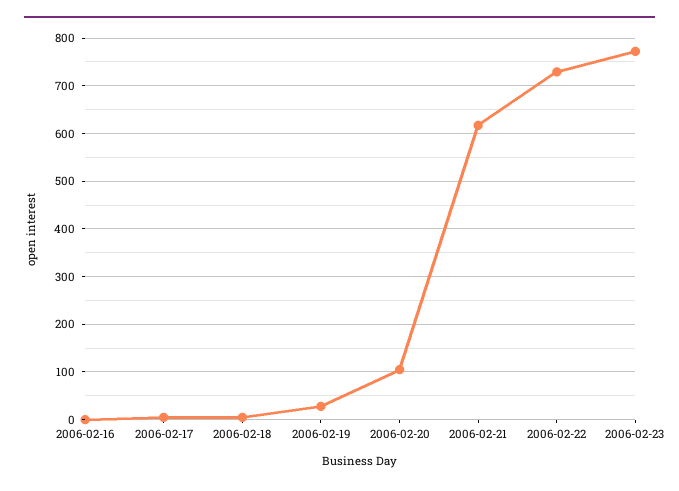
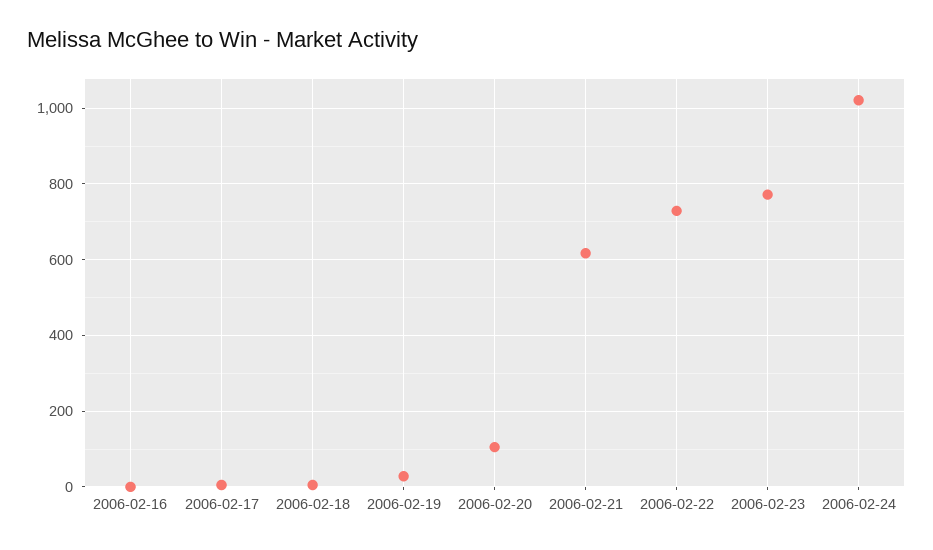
2006-02-24: none -> 1020

